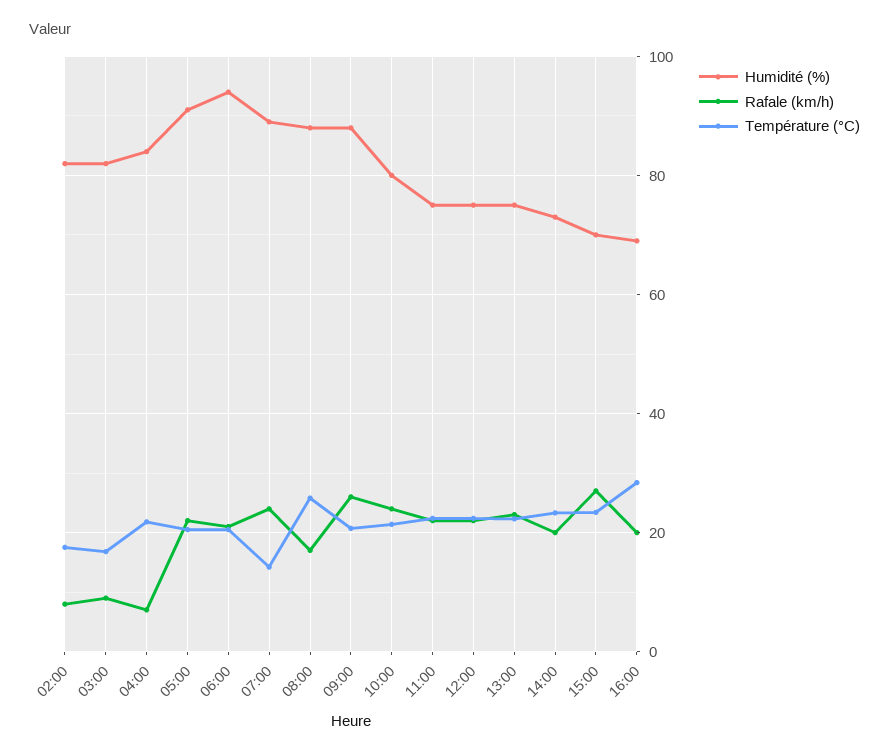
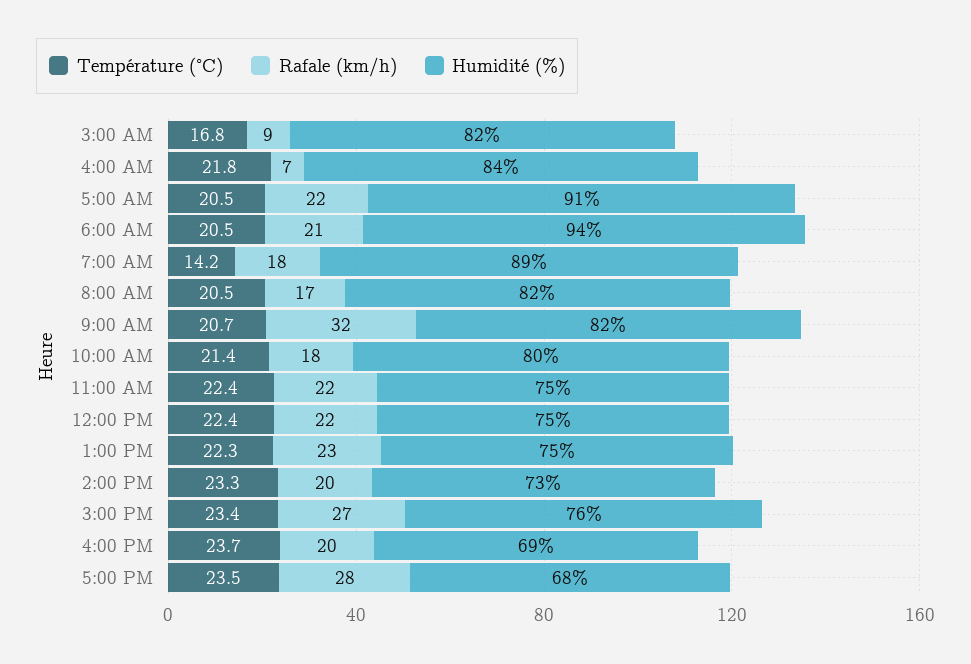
Humidité (%), 02:00: 82 -> none
Rafale (km/h), 02:00: 8 -> none
Température (°C), 02:00: 18 -> none
Rafale (km/h), 07:00: 24 -> 18
Humidité (%), 08:00: 88 -> 82
Température (°C), 08:00: 26 -> 20.5
Humidité (%), 09:00: 88 -> 82
Rafale (km/h), 09:00: 26 -> 32
Rafale (km/h), 10:00: 24 -> 18
Humidité (%), 15:00: 70 -> 76
Température (°C), 16:00: 28 -> 23.7
Température (°C), 5:00 PM: none -> 23.5
Rafale (km/h), 5:00 PM: none -> 28
Humidité (%), 5:00 PM: none -> 68

